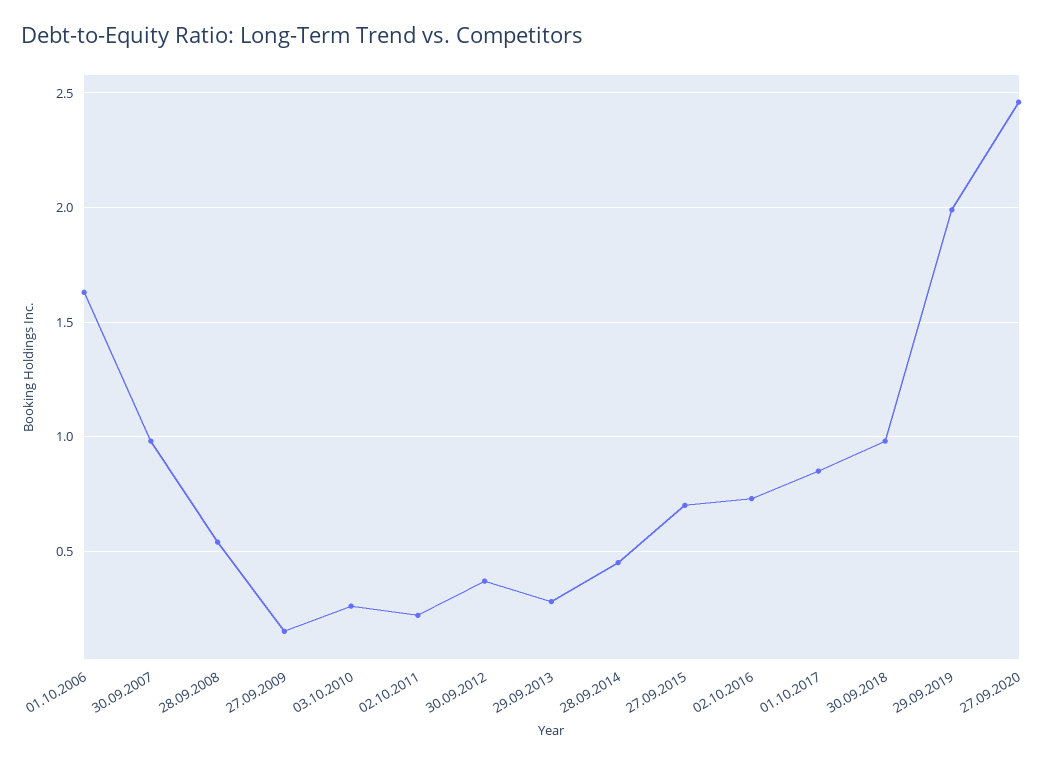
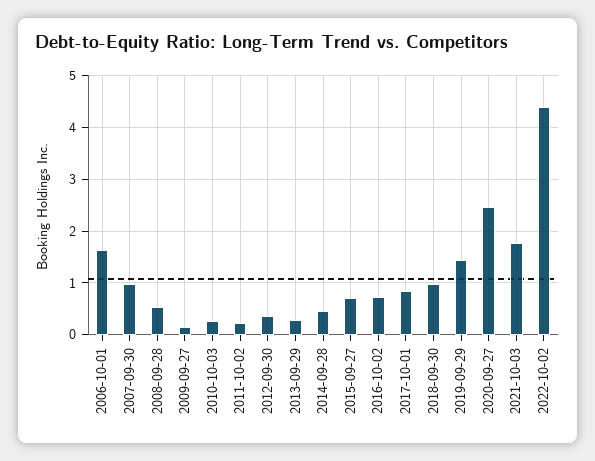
29.09.2019: 2 -> 1.4
2021-10-03: none -> 1.8
2022-10-02: none -> 4.4

